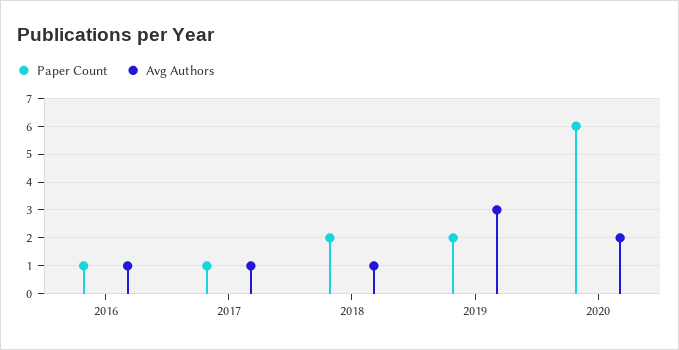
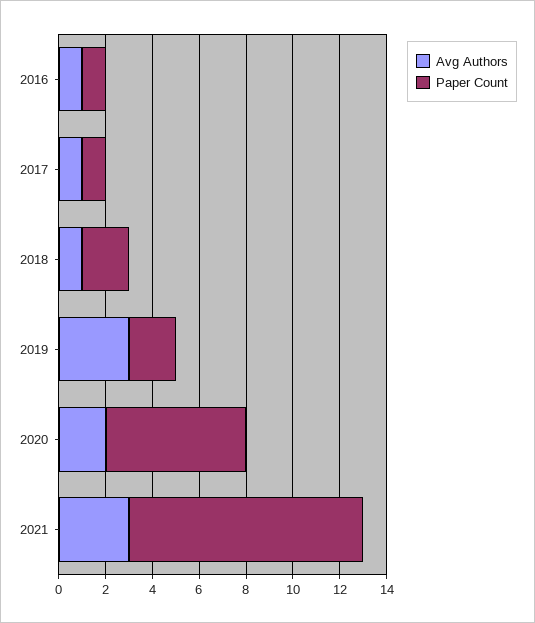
Avg Authors, 2021: none -> 3
Paper Count, 2021: none -> 10

